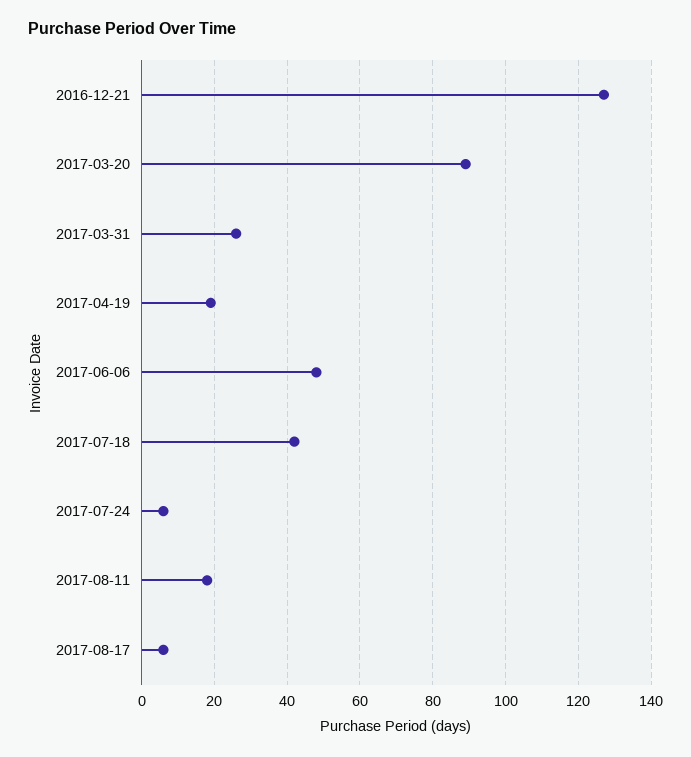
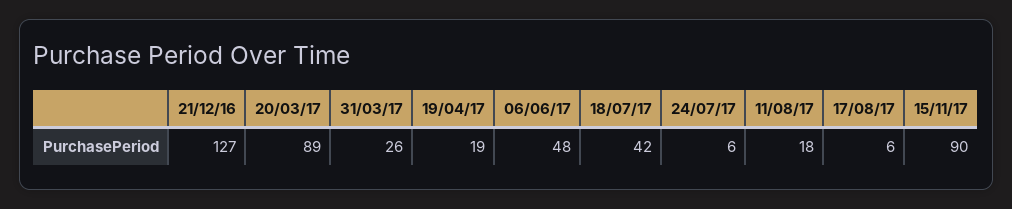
15/11/17: none -> 90

